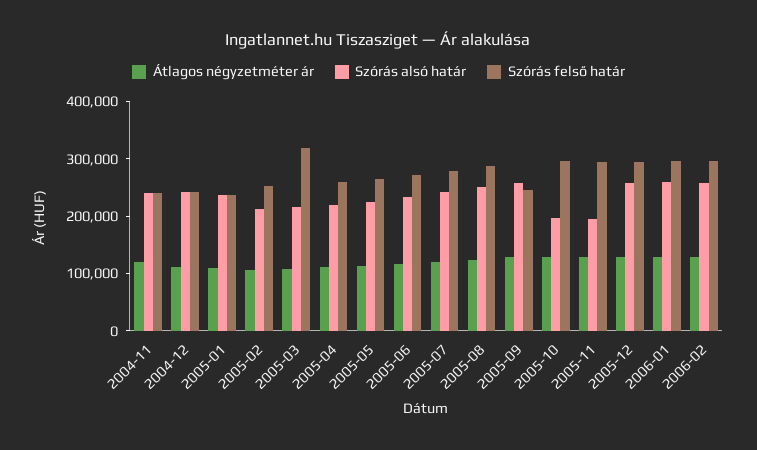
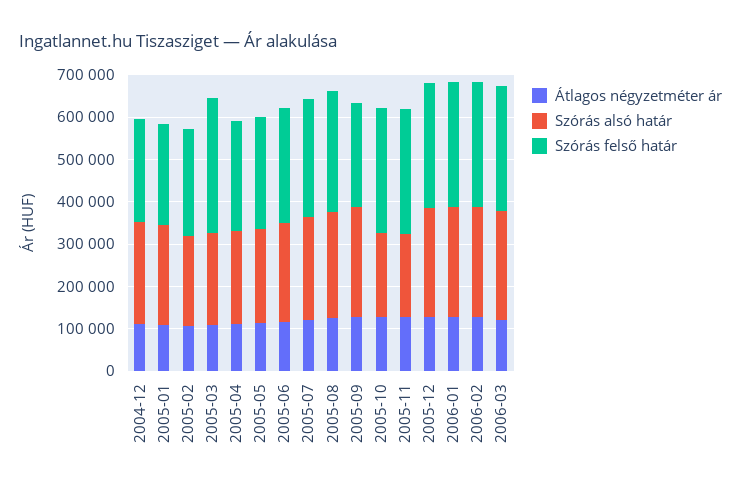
Átlagos négyzetméter ár, 2004-11: 120000 -> none
Szórás alsó határ, 2004-11: 240000 -> none
Szórás felső határ, 2004-11: 240000 -> none
Átlagos négyzetméter ár, 2006-03: none -> 120000
Szórás alsó határ, 2006-03: none -> 260000
Szórás felső határ, 2006-03: none -> 300000

